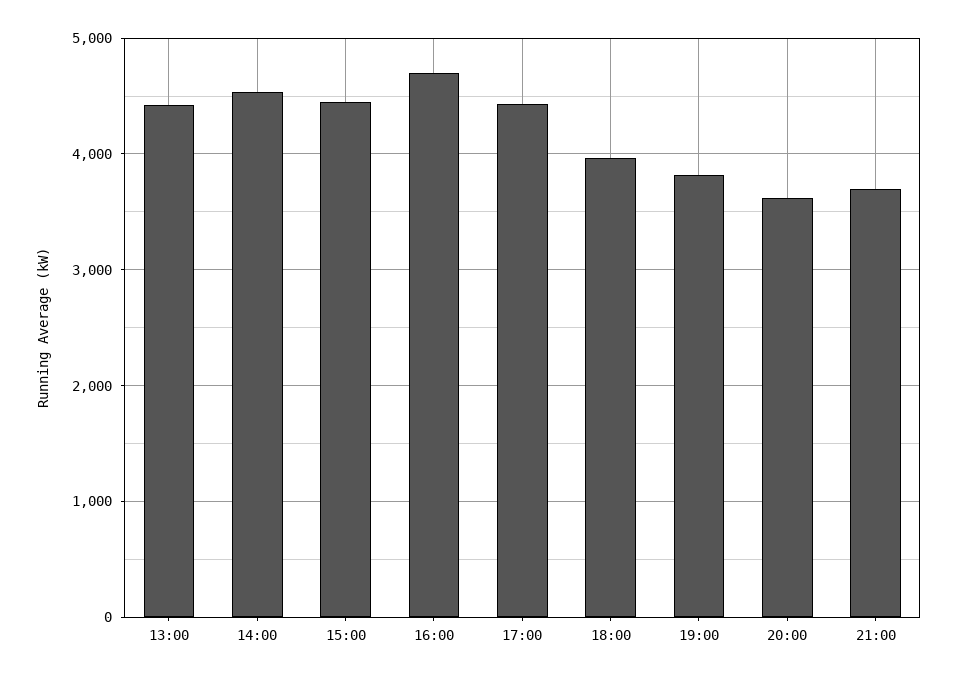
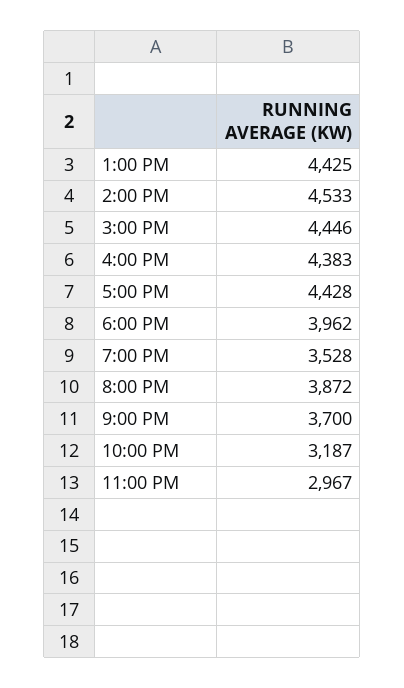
16:00: 4700 -> 4383
19:00: 3800 -> 3528
20:00: 3600 -> 3872
10:00 PM: none -> 3187
11:00 PM: none -> 2967

